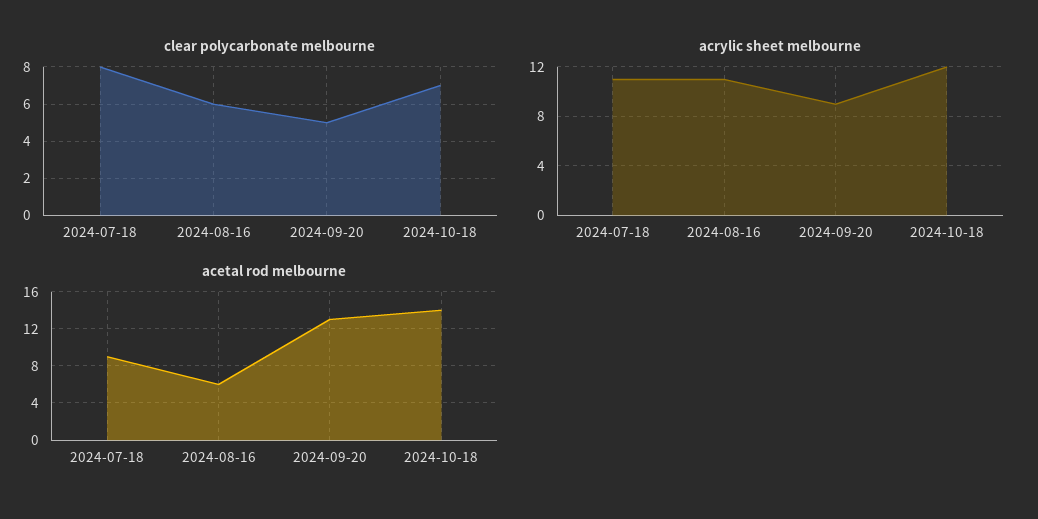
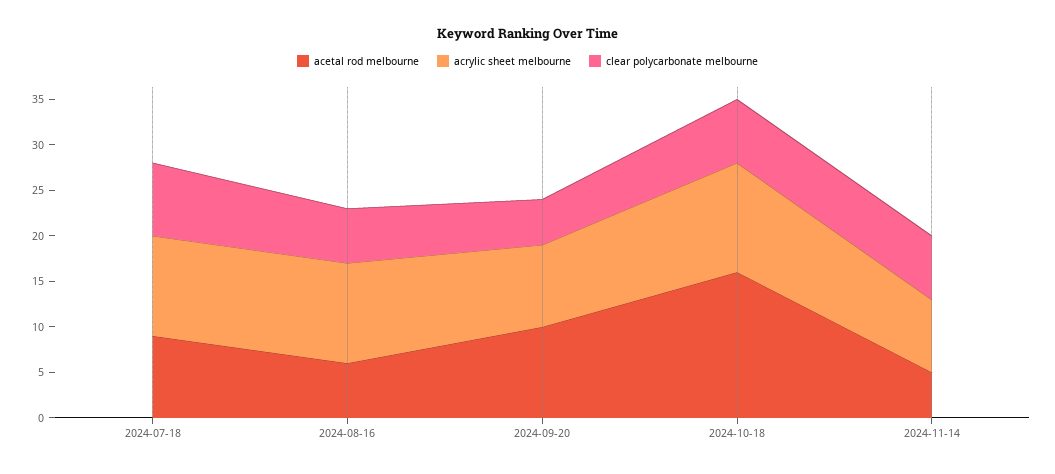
acetal rod melbourne, 2024-09-20: 13 -> 10
acetal rod melbourne, 2024-10-18: 14 -> 16
acetal rod melbourne, 2024-11-14: none -> 5
acrylic sheet melbourne, 2024-11-14: none -> 8
clear polycarbonate melbourne, 2024-11-14: none -> 7

